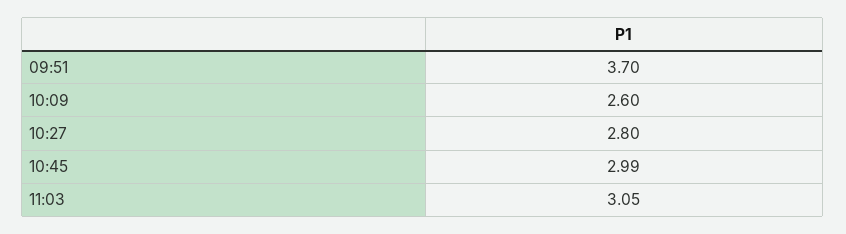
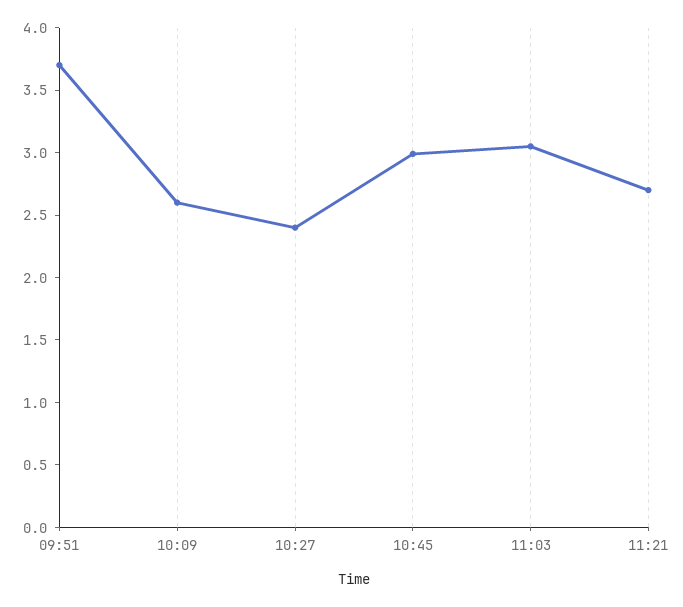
10:27: 2.8 -> 2.4
11:21: none -> 2.7

